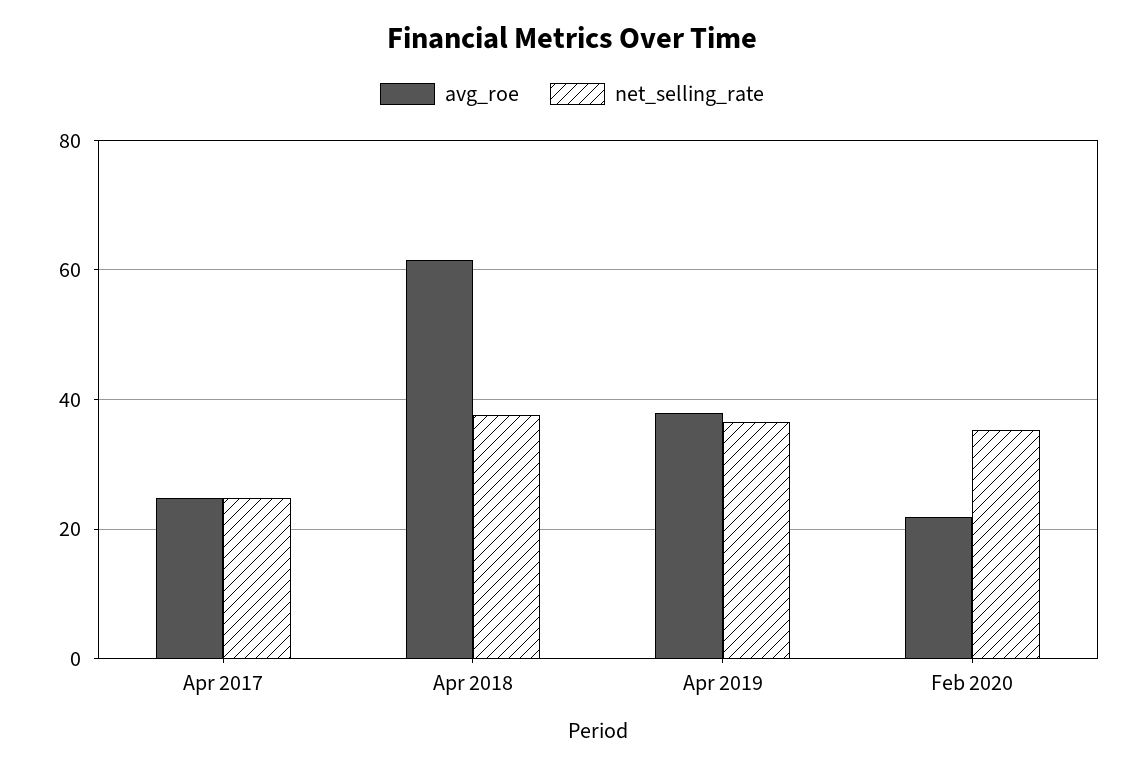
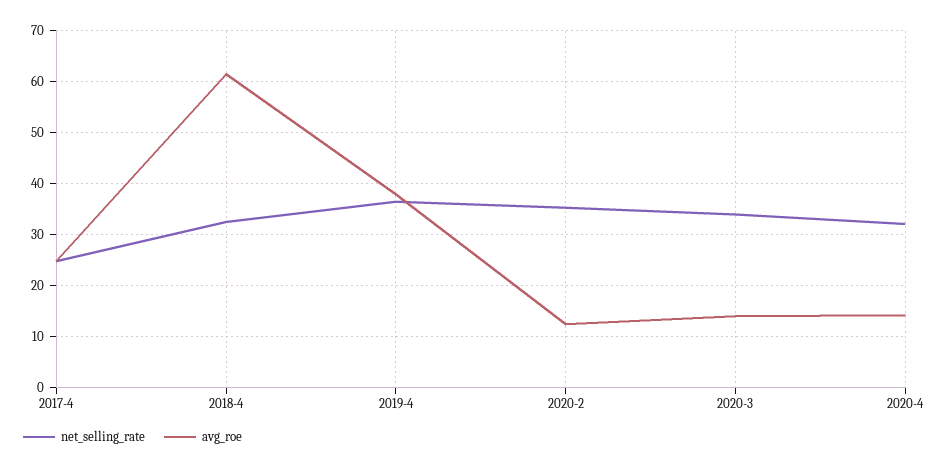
net_selling_rate, Apr 2018: 38 -> 32
avg_roe, Feb 2020: 22 -> 12
net_selling_rate, 2020-3: none -> 34
avg_roe, 2020-3: none -> 14
net_selling_rate, 2020-4: none -> 32
avg_roe, 2020-4: none -> 14

